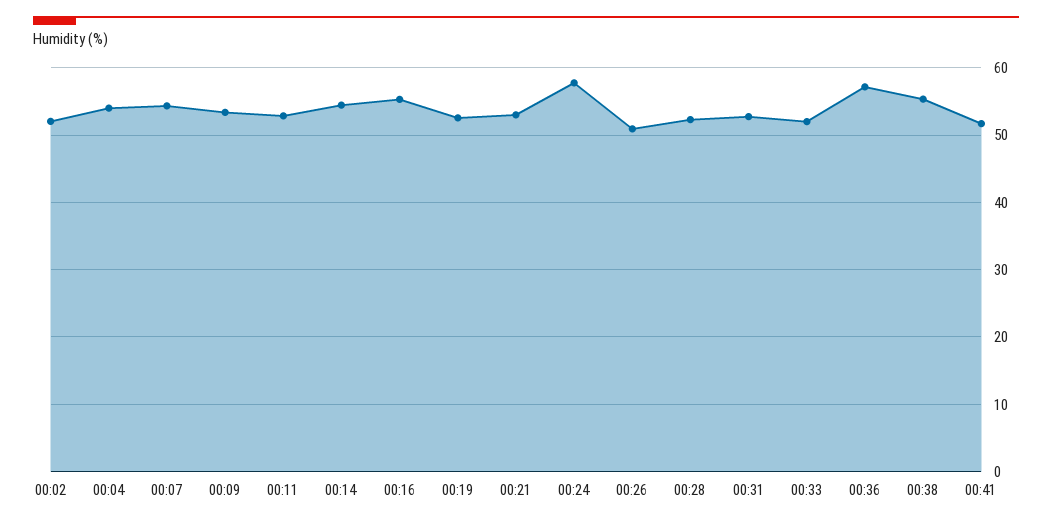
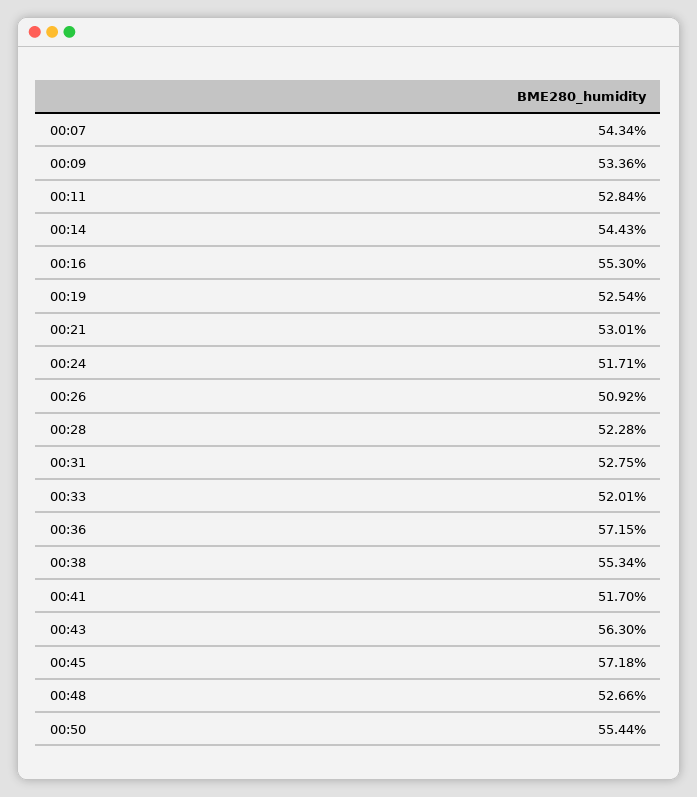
00:02: 52 -> none
00:04: 54 -> none
00:24: 58 -> 51.71
00:43: none -> 56.3
00:45: none -> 57.18
00:48: none -> 52.66
00:50: none -> 55.44

